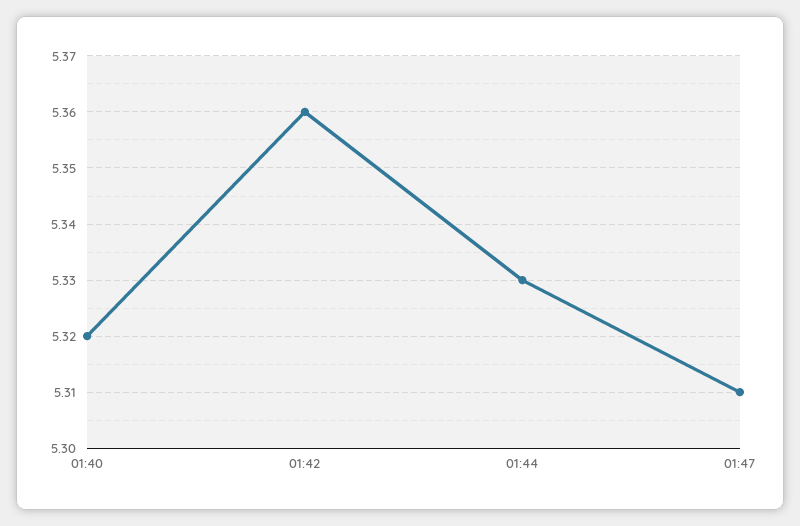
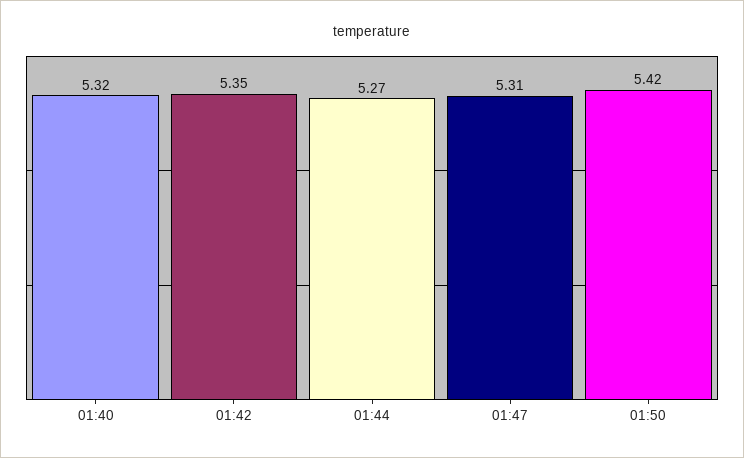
01:42: 5.36 -> 5.35
01:44: 5.33 -> 5.27
01:50: none -> 5.42

